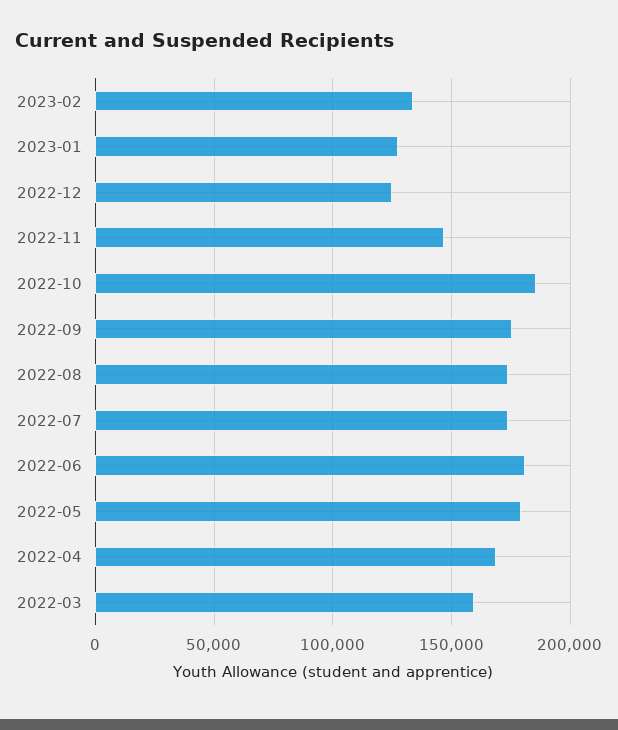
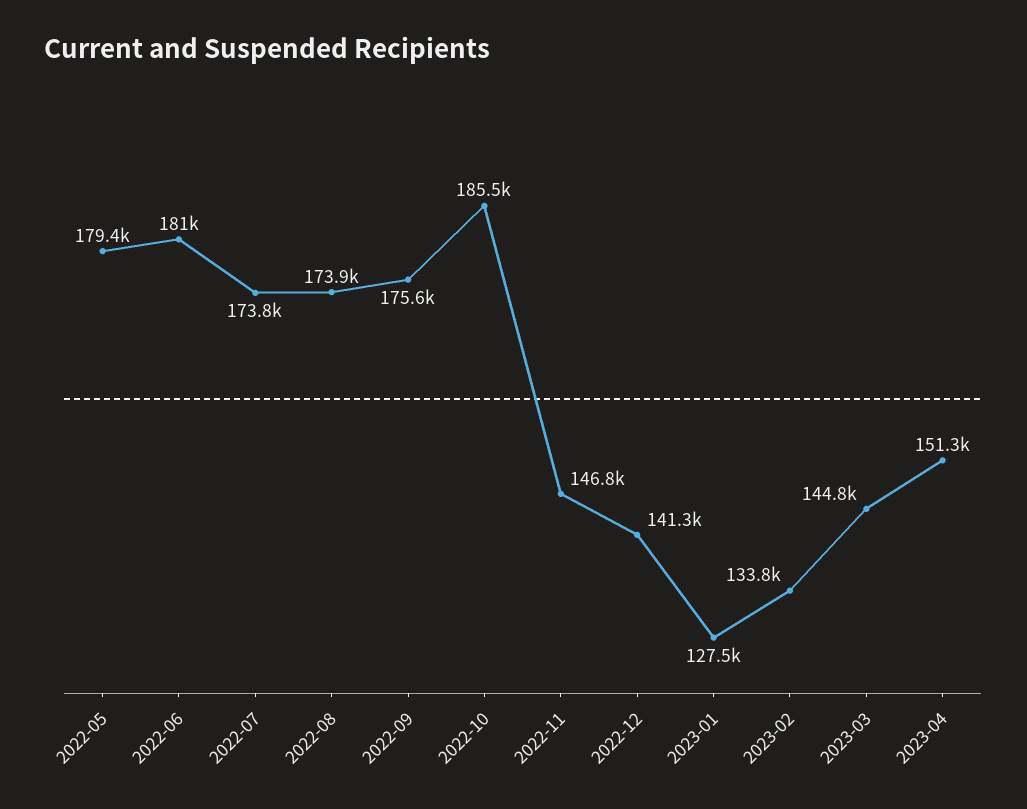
2022-12: 125000 -> 141300
2022-04: 170000 -> none
2022-03: 160000 -> none
2023-03: none -> 144800
2023-04: none -> 151300

